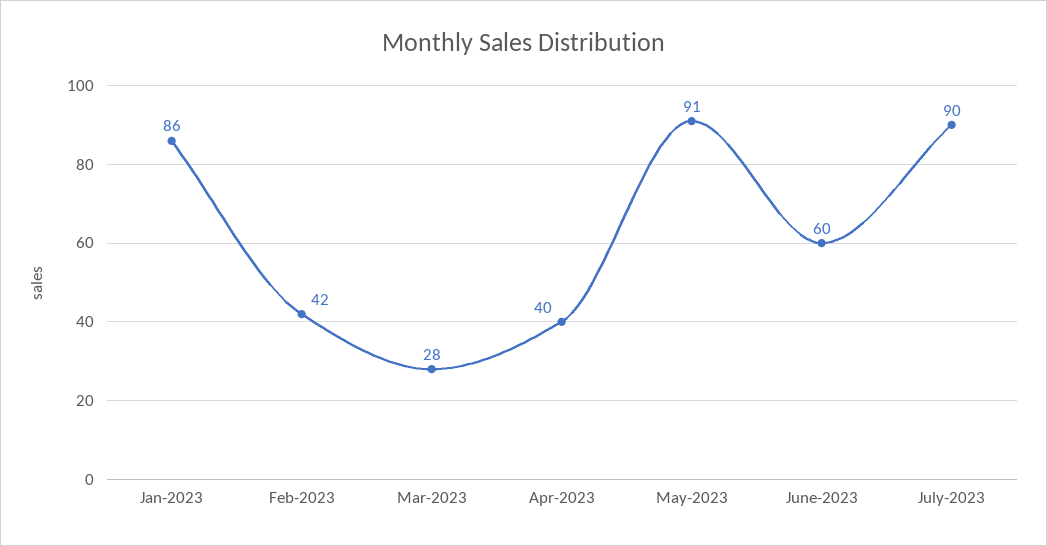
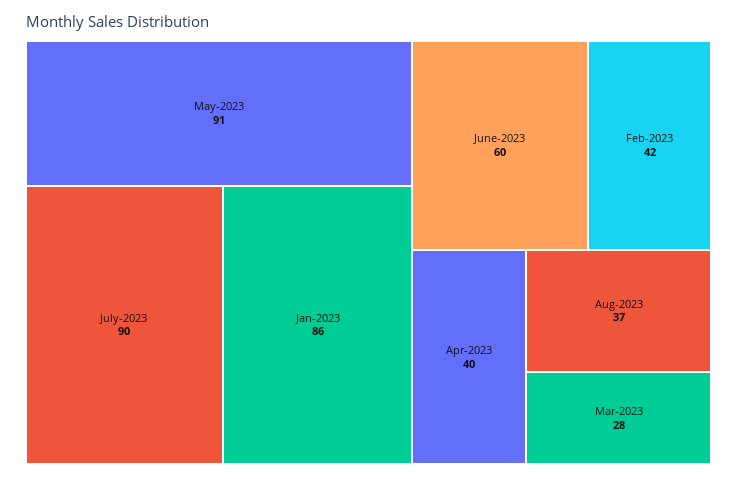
Aug-2023: none -> 37

